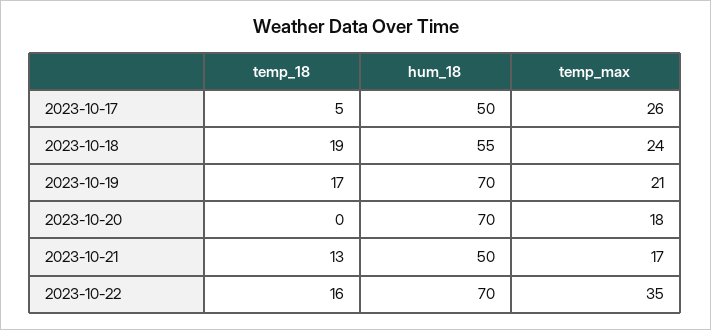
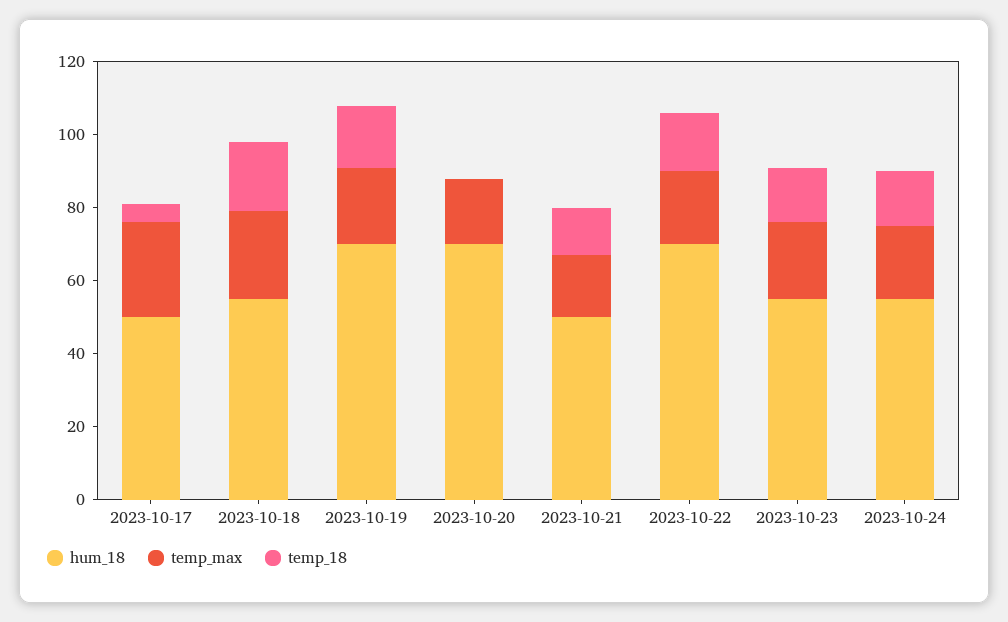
temp_max, 2023-10-22: 35 -> 20
hum_18, 2023-10-23: none -> 55
temp_max, 2023-10-23: none -> 20
temp_18, 2023-10-23: none -> 15
hum_18, 2023-10-24: none -> 55
temp_max, 2023-10-24: none -> 20
temp_18, 2023-10-24: none -> 15

